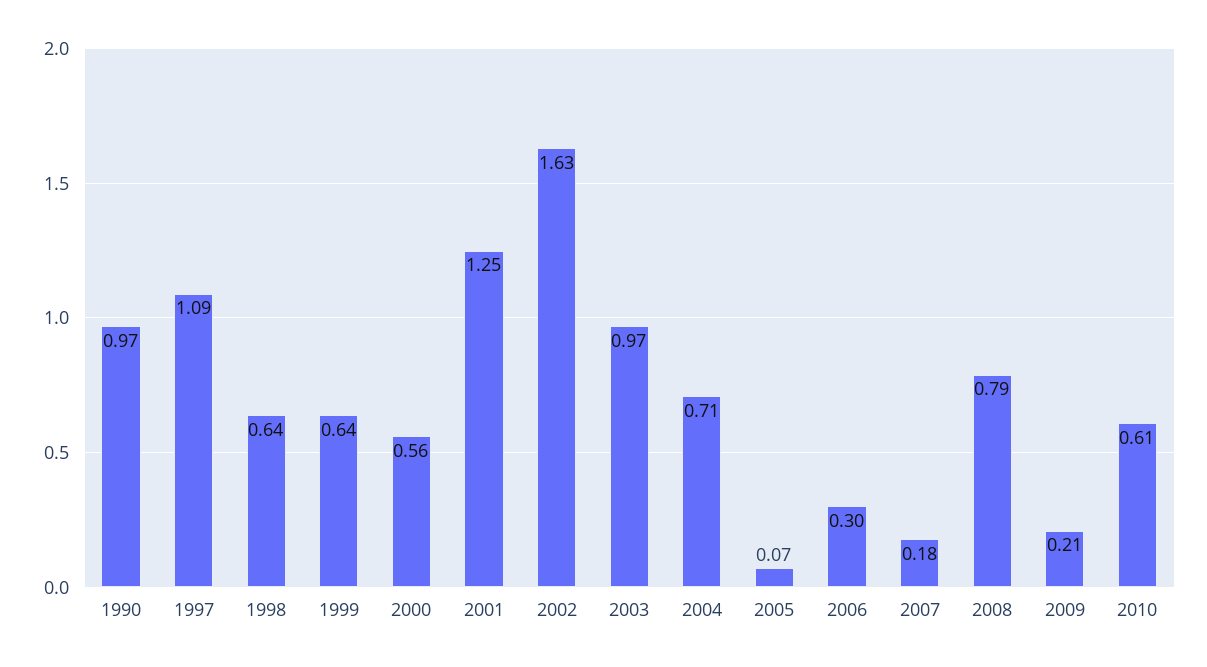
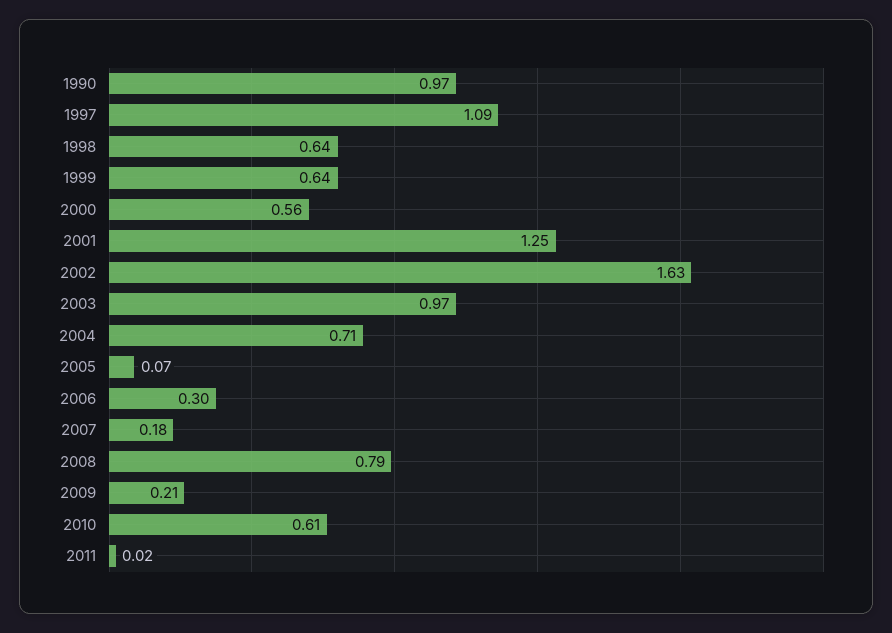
2011: none -> 0.02

